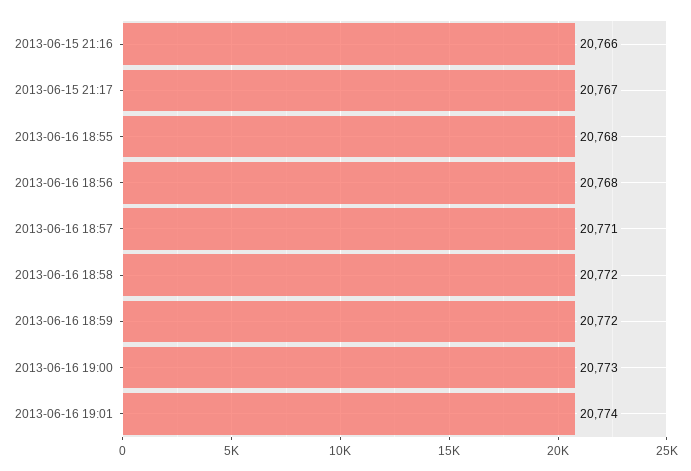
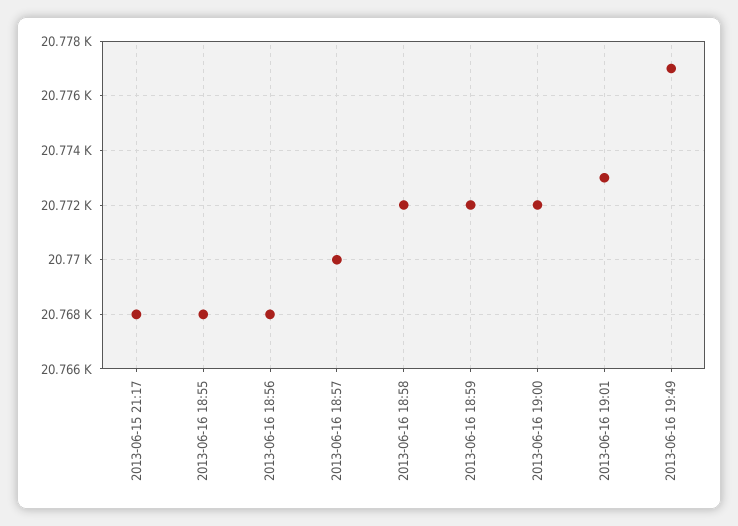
2013-06-15 21:16: 20766 -> none
2013-06-15 21:17: 20767 -> 20768
2013-06-16 18:57: 20771 -> 20770
2013-06-16 19:00: 20773 -> 20772
2013-06-16 19:01: 20774 -> 20773
2013-06-16 19:49: none -> 20777

